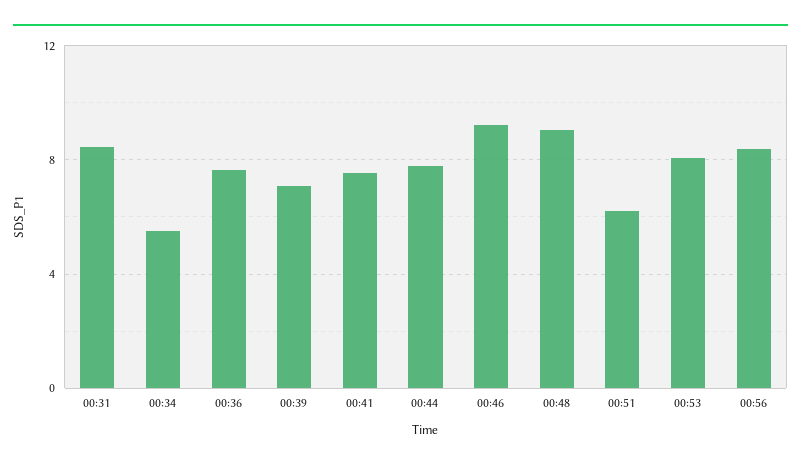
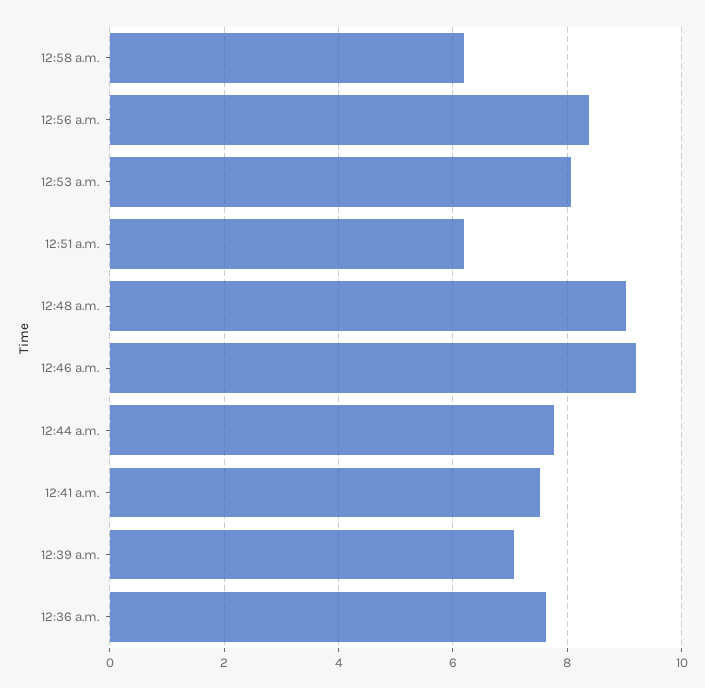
00:31: 8.5 -> none
00:34: 5.5 -> none
12:58 a.m.: none -> 6.2

